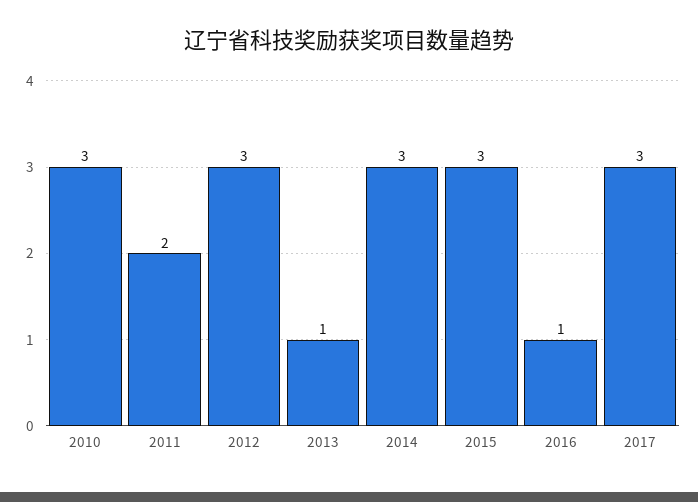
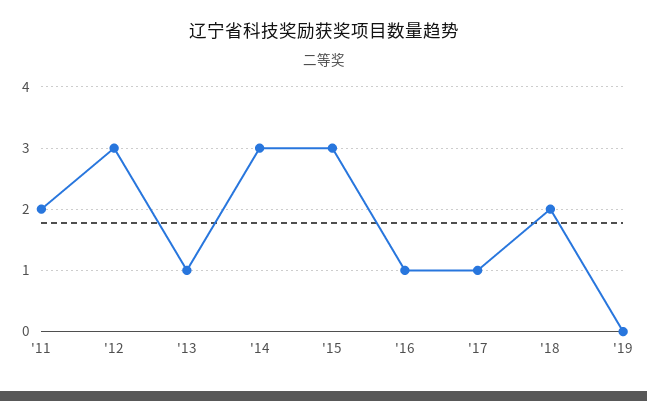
2010: 3 -> none
2017: 3 -> 1
'18: none -> 2
'19: none -> 0

